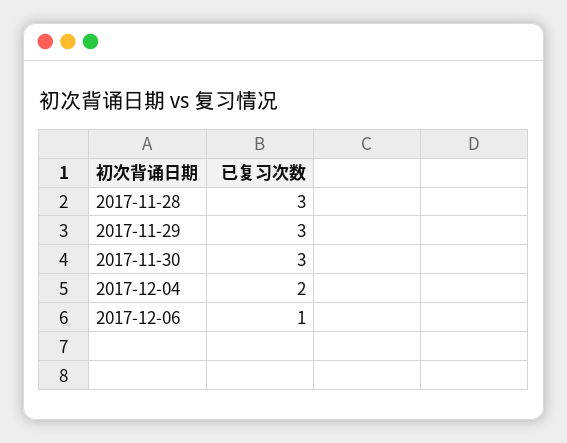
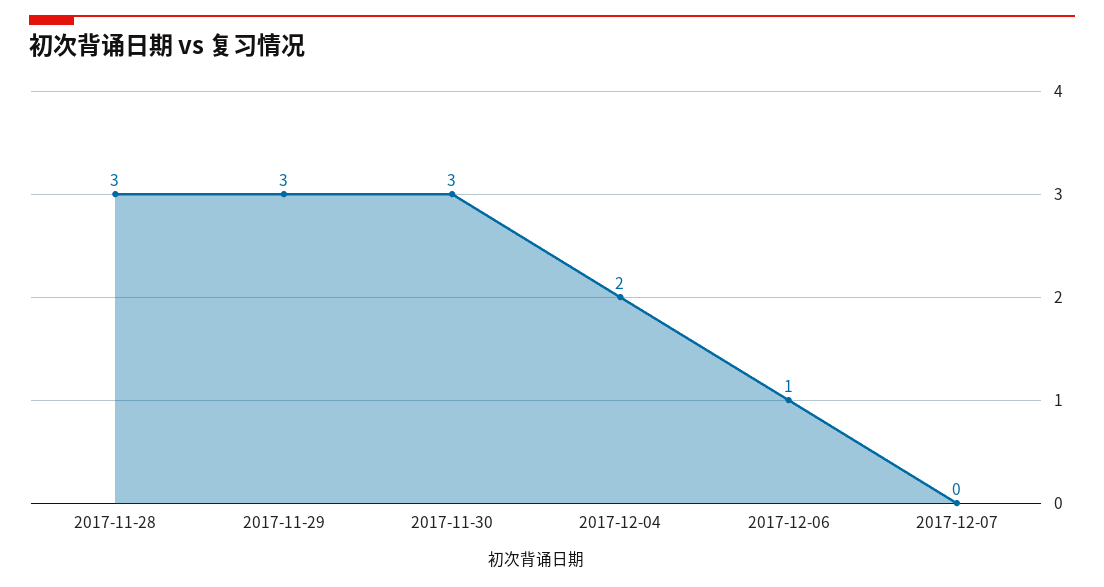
2017-12-07: none -> 0

